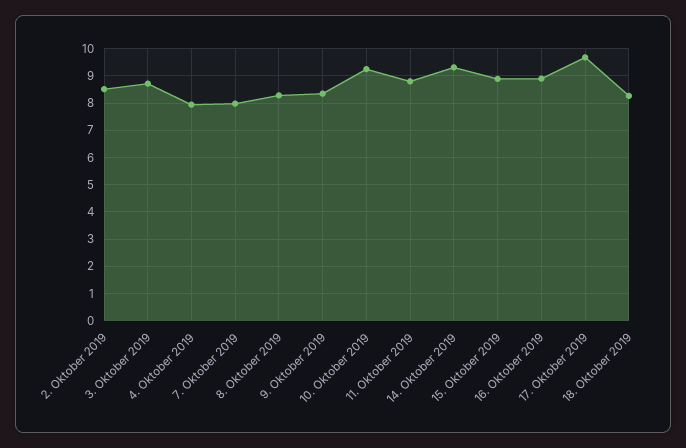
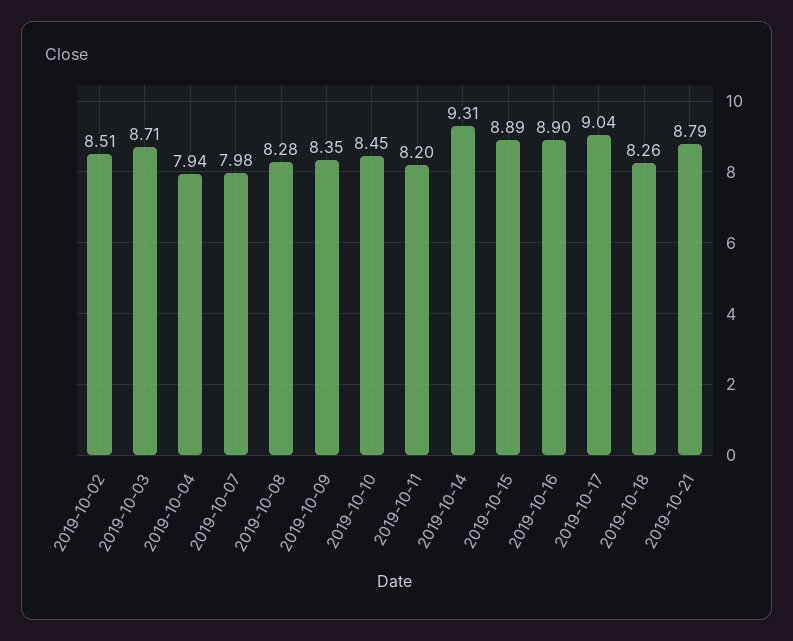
10. Oktober 2019: 9.25 -> 8.45
11. Oktober 2019: 8.75 -> 8.2
17. Oktober 2019: 9.75 -> 9.04
2019-10-21: none -> 8.79

